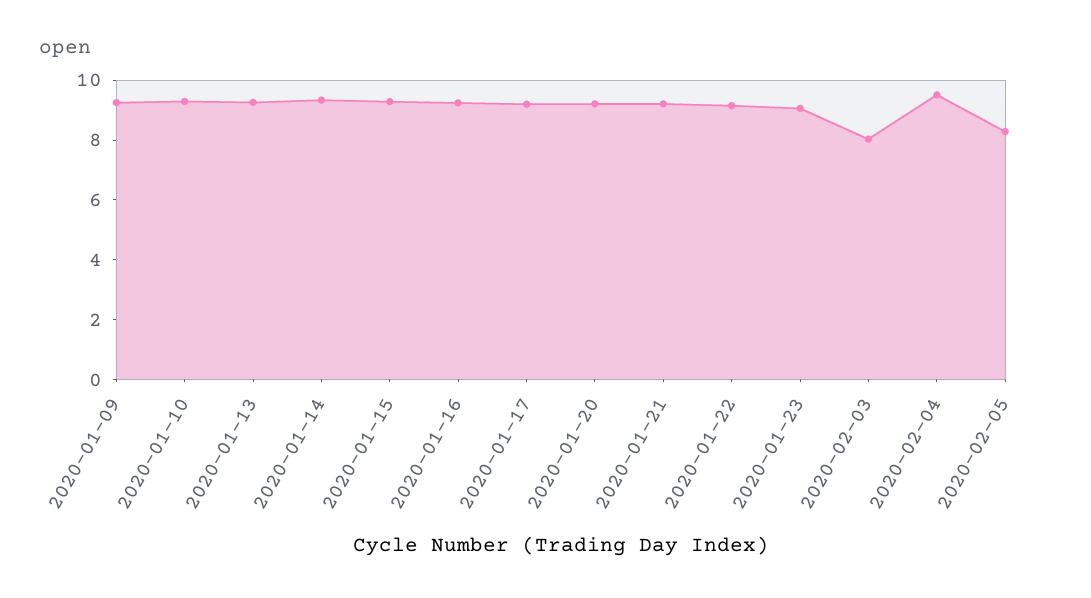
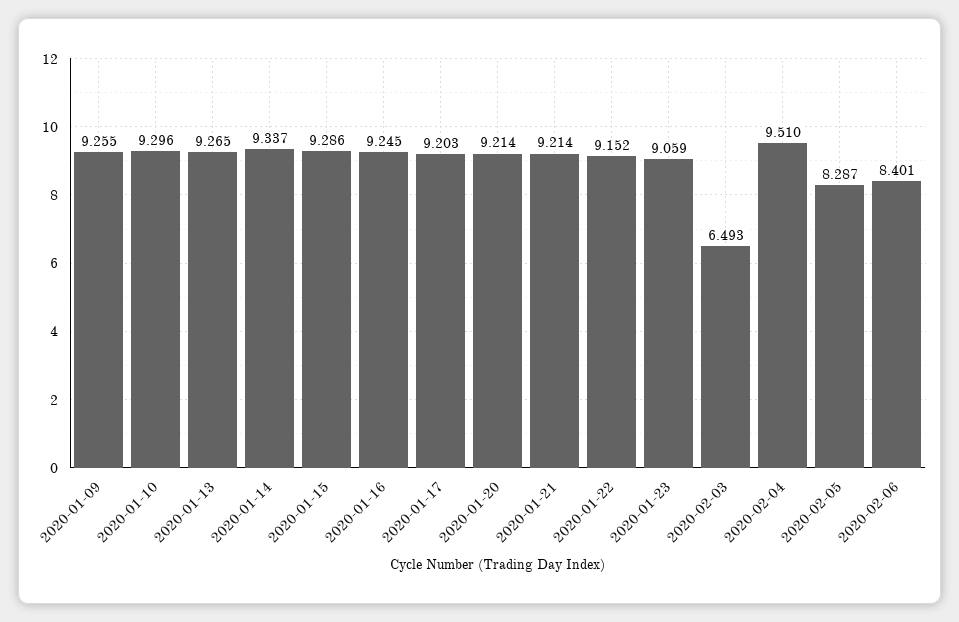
2020-02-03: 8 -> 6.493
2020-02-06: none -> 8.401

